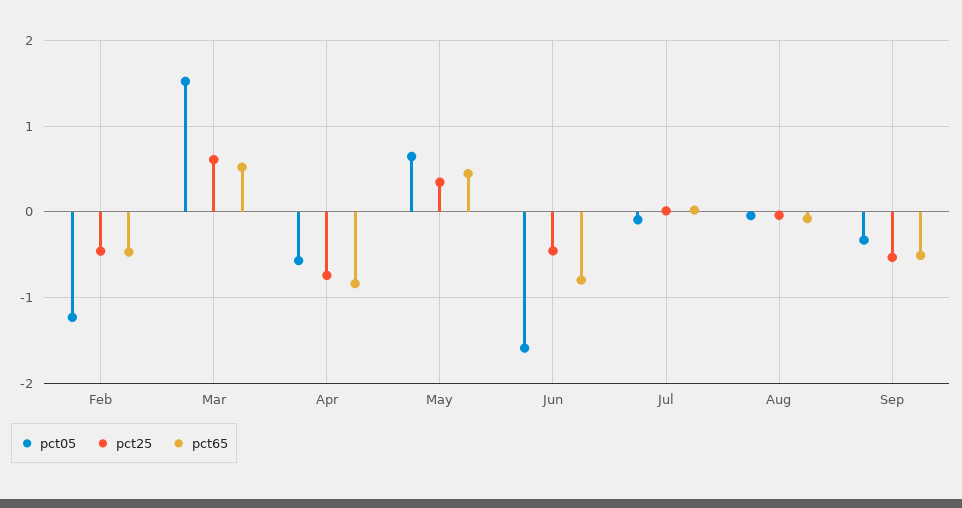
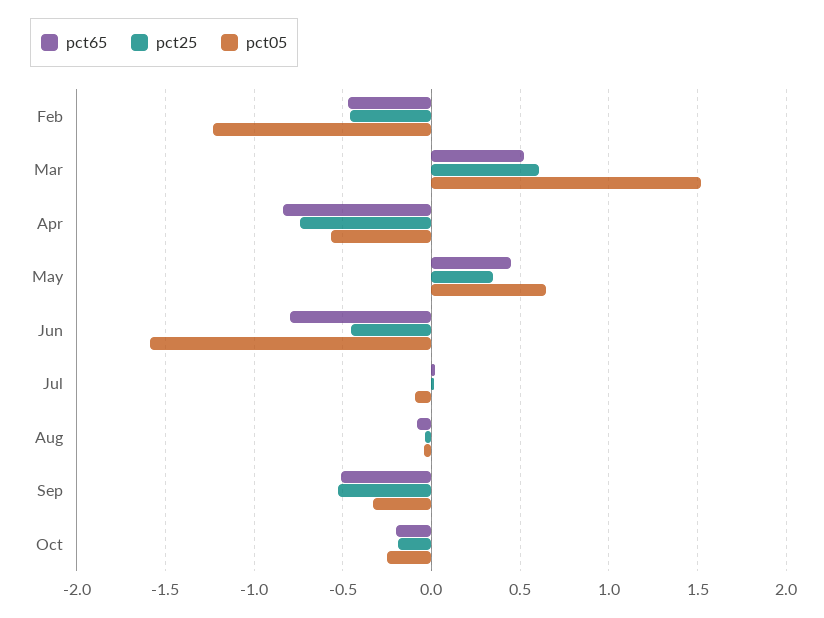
pct65, Oct: none -> -0.2
pct25, Oct: none -> -0.2
pct05, Oct: none -> -0.25

